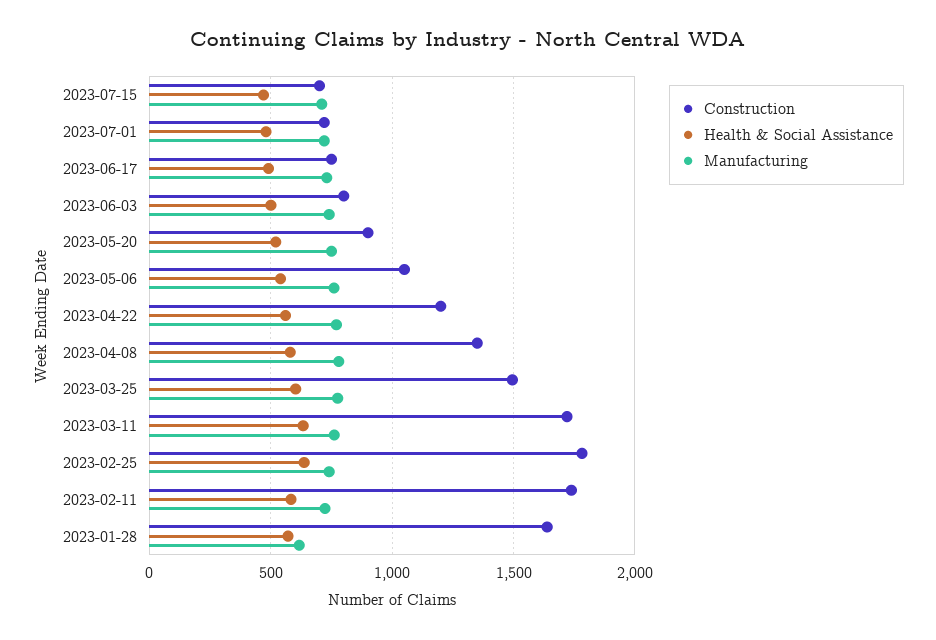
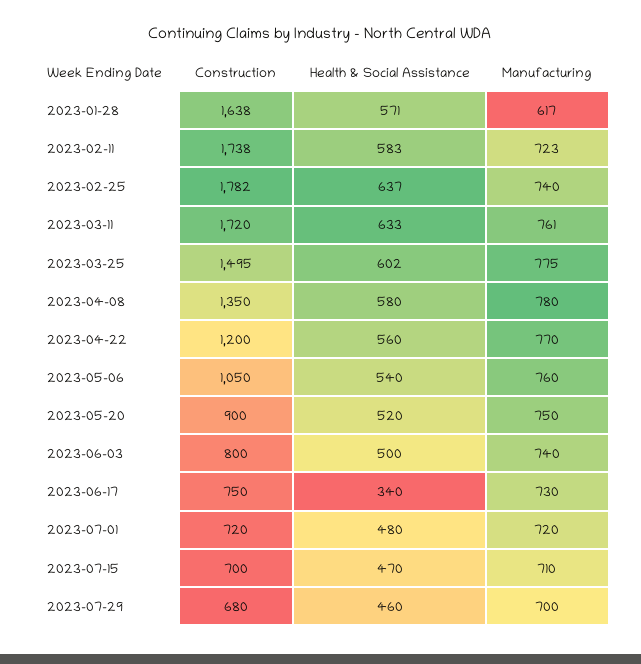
Health & Social Assistance, 2023-06-17: 500 -> 340
Construction, 2023-07-29: none -> 680
Health & Social Assistance, 2023-07-29: none -> 460
Manufacturing, 2023-07-29: none -> 700

